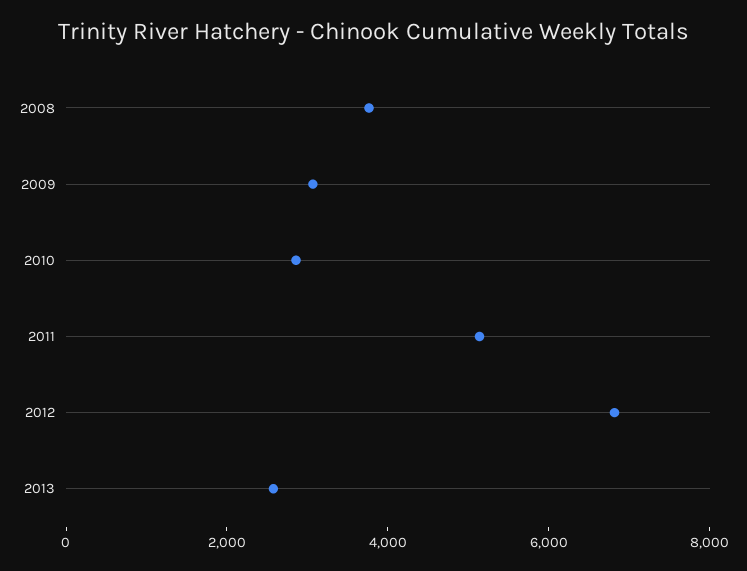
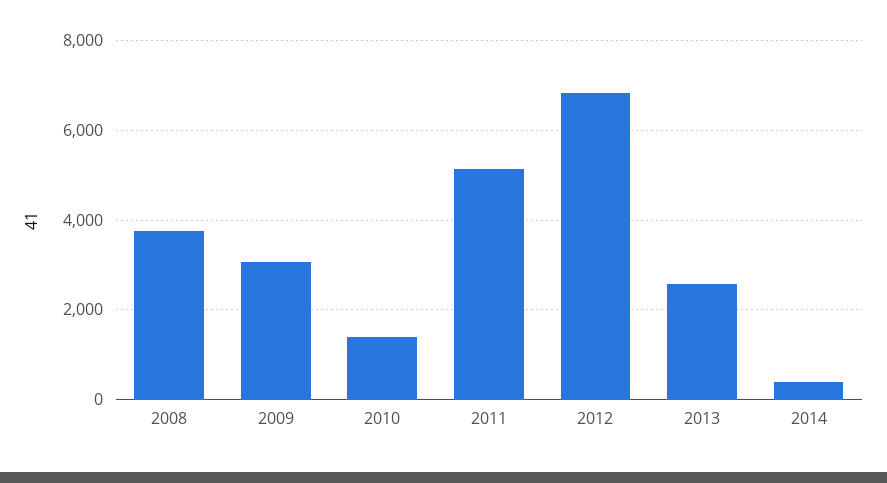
2010: 3000 -> 1400
2014: none -> 400

